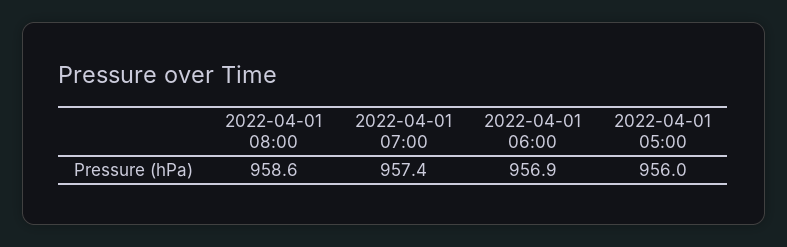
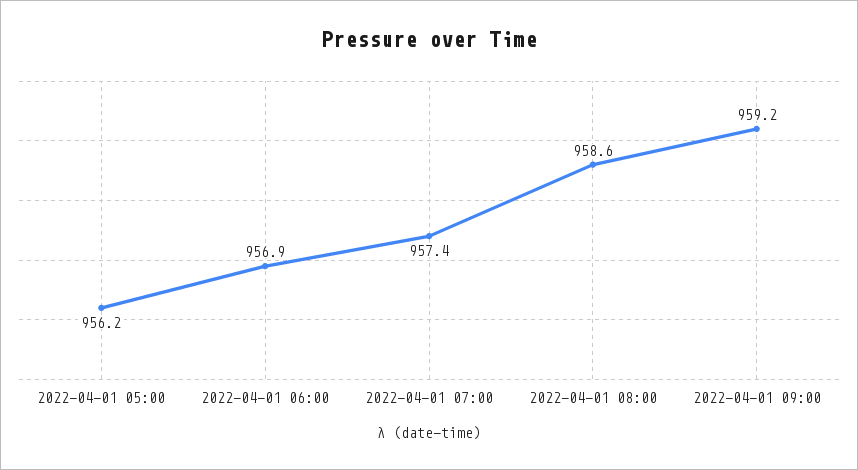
2022-04-01 05:00: 956 -> 956.2
2022-04-01 09:00: none -> 959.2

